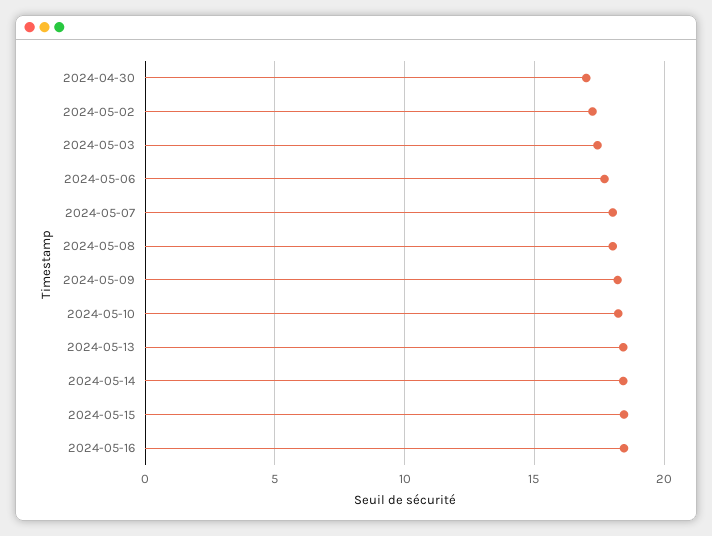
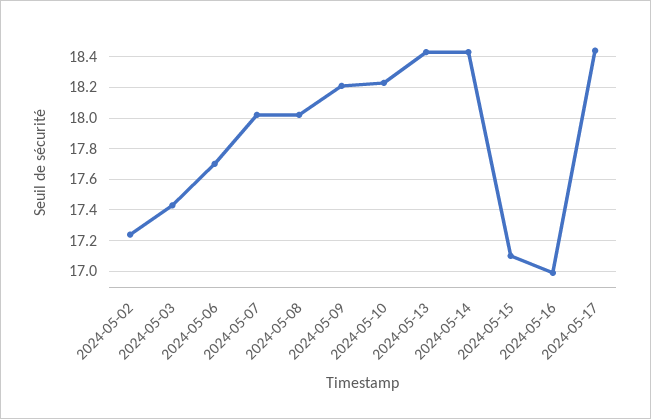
2024-04-30: 17 -> none
2024-05-15: 18.5 -> 17.1
2024-05-16: 18.5 -> 17
2024-05-17: none -> 18.45

